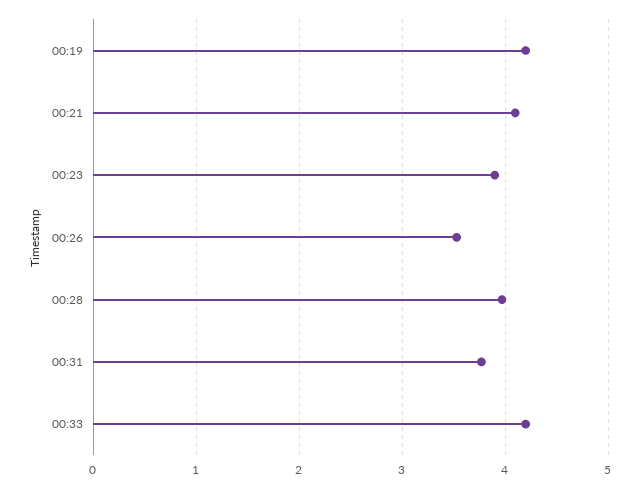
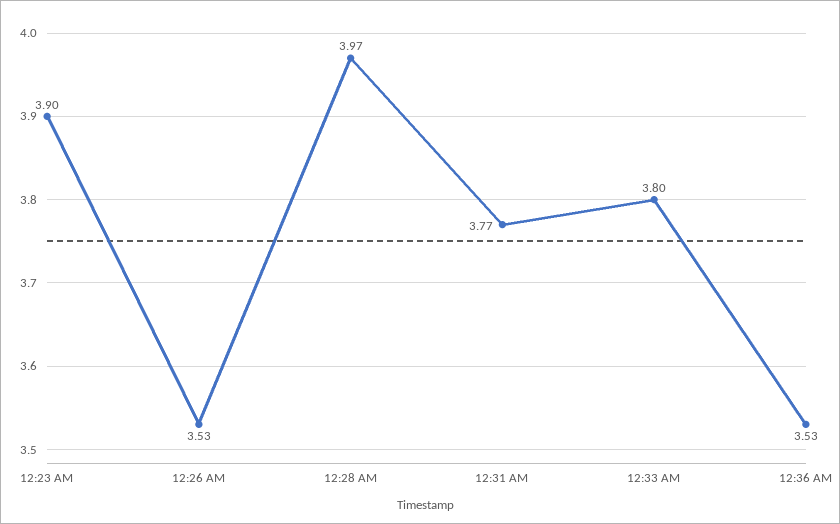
00:19: 4.2 -> none
00:21: 4.1 -> none
00:33: 4.2 -> 3.8
12:36 AM: none -> 3.53

